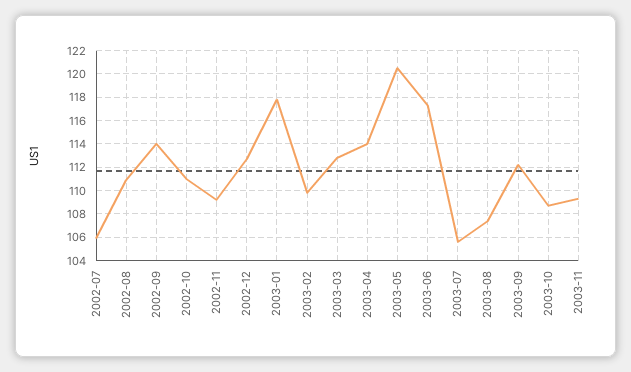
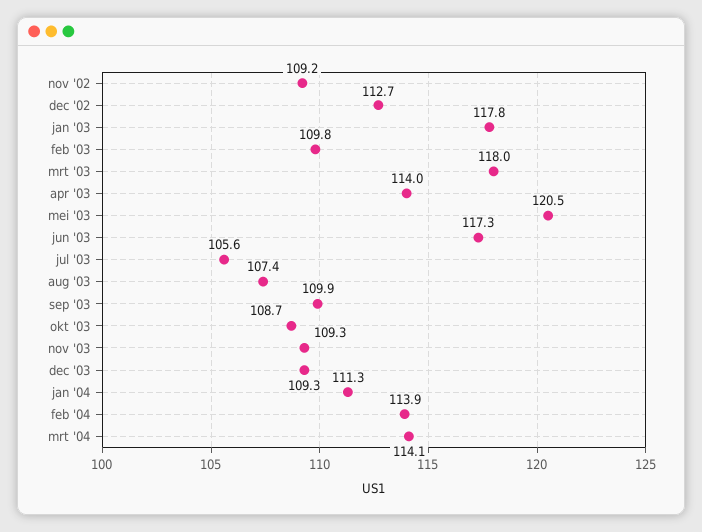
2002-07: 106 -> none
2002-08: 111 -> none
2002-09: 114 -> none
2002-10: 111 -> none
2003-03: 113 -> 118
2003-09: 112 -> 109.9
dec '03: none -> 109.3
jan '04: none -> 111.3
feb '04: none -> 113.9
mrt '04: none -> 114.1

